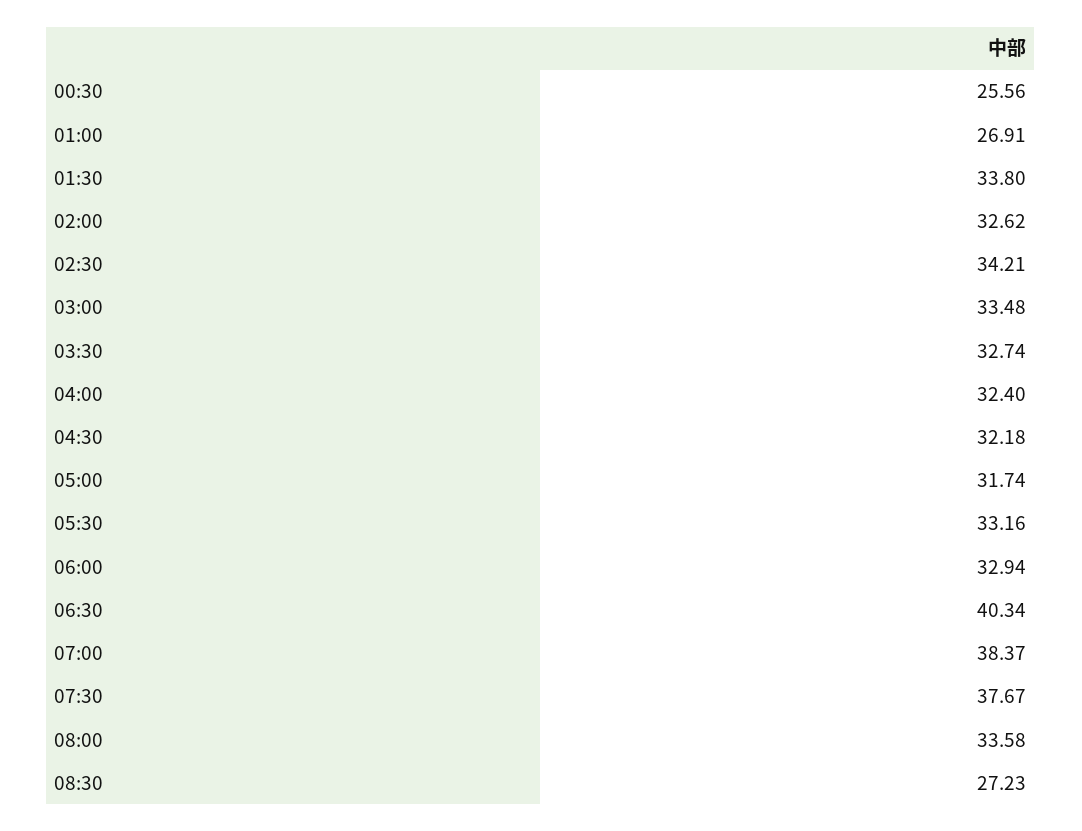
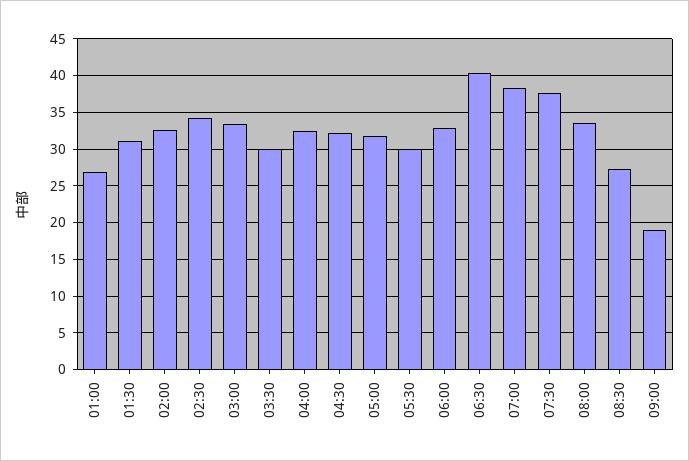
00:30: 25.56 -> none
01:30: 33.8 -> 31
03:30: 32.74 -> 30
05:30: 33.16 -> 30
09:00: none -> 19

